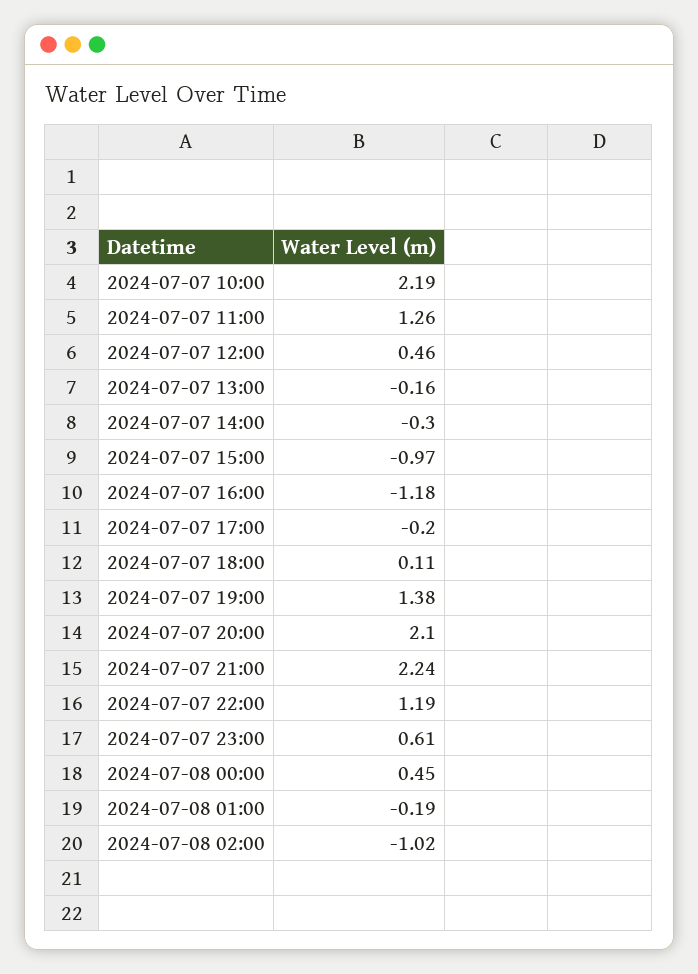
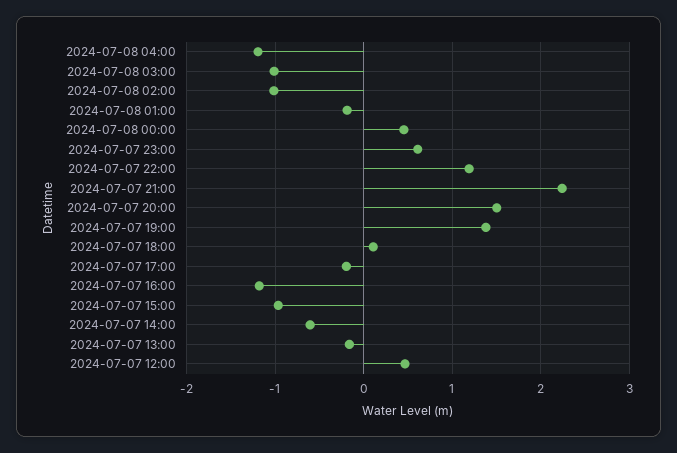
2024-07-07 10:00: 2.19 -> none
2024-07-07 11:00: 1.26 -> none
2024-07-07 14:00: -0.3 -> -0.6
2024-07-07 20:00: 2.1 -> 1.5
2024-07-08 04:00: none -> -1.2
2024-07-08 03:00: none -> -1

